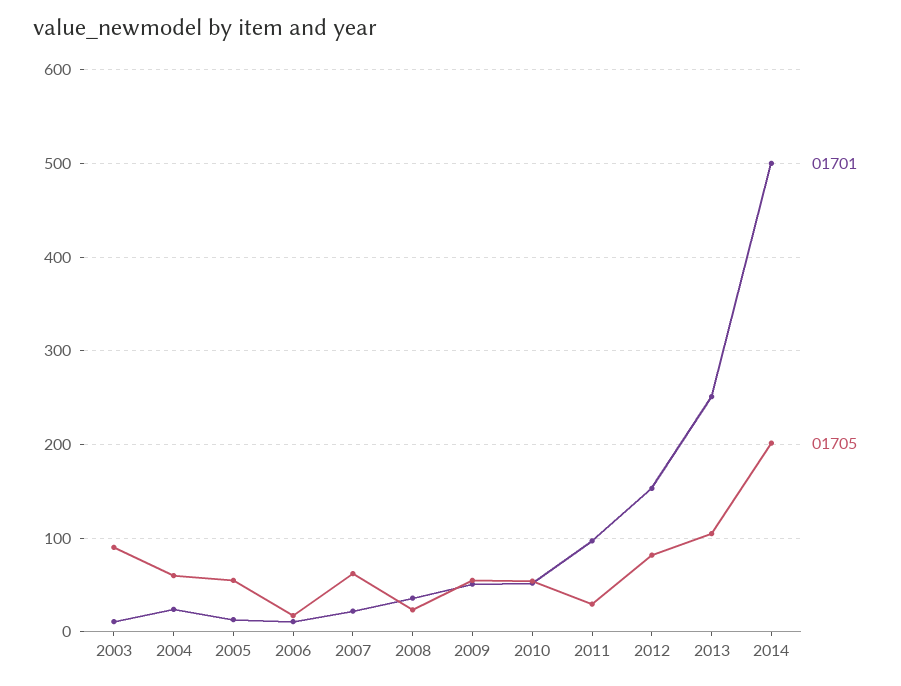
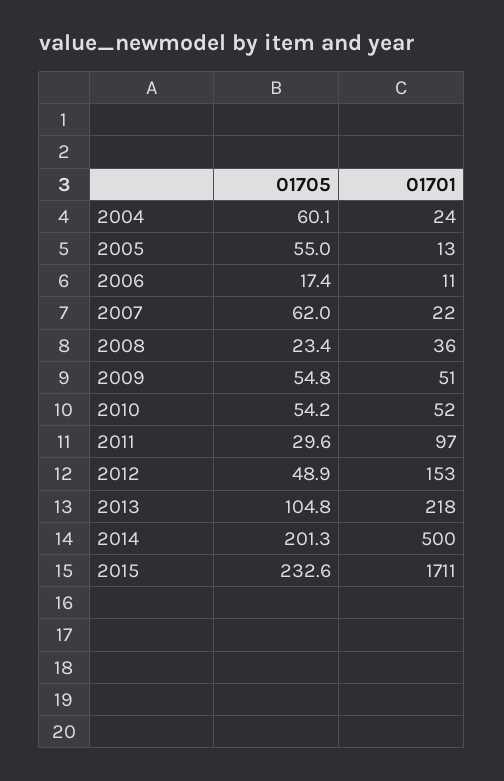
01701, 2003: 10 -> none
01705, 2003: 90 -> none
01705, 2012: 80 -> 48.9
01701, 2013: 250 -> 218
01705, 2015: none -> 232.6
01701, 2015: none -> 1711

